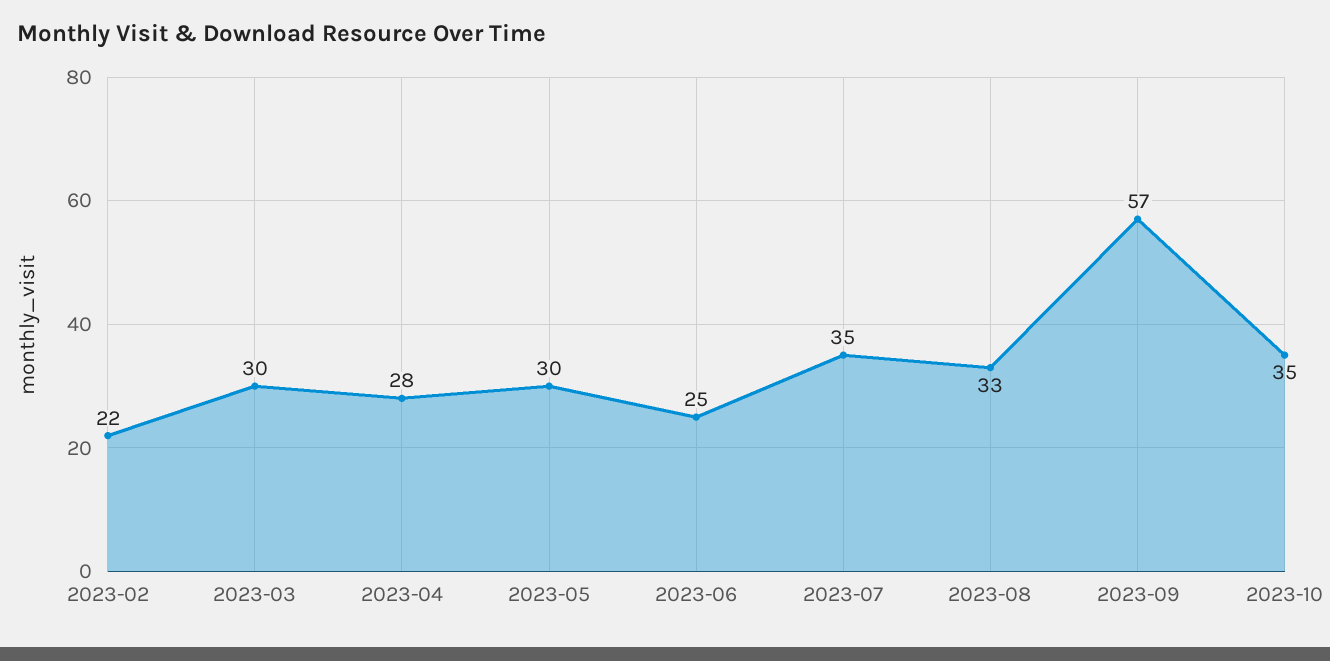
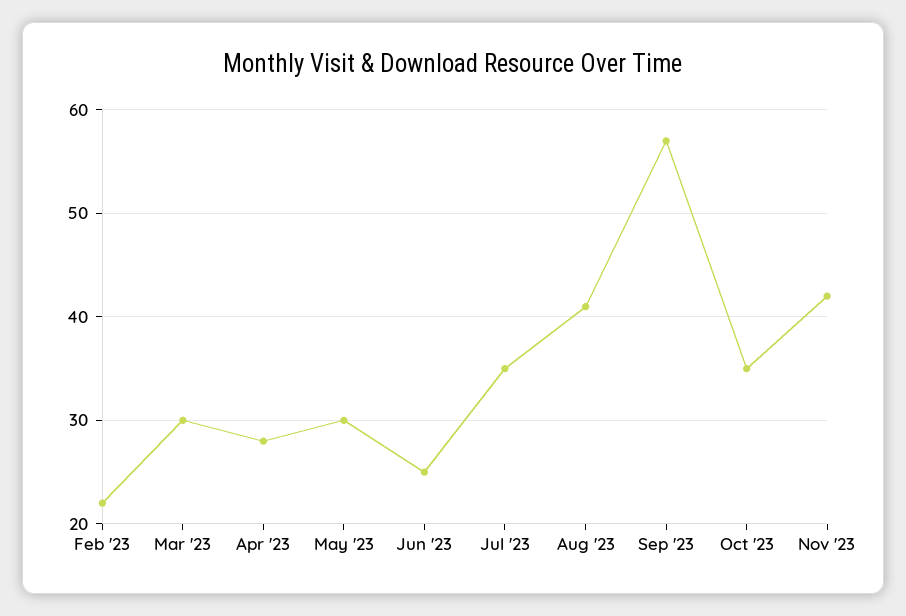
2023-08: 33 -> 41
Nov '23: none -> 42

